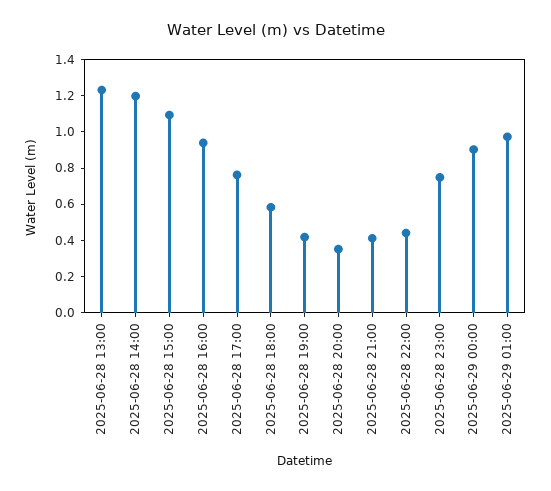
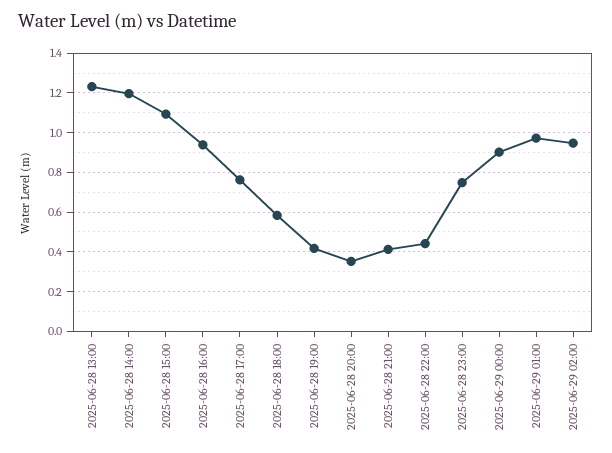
2025-06-29 02:00: none -> 0.95

